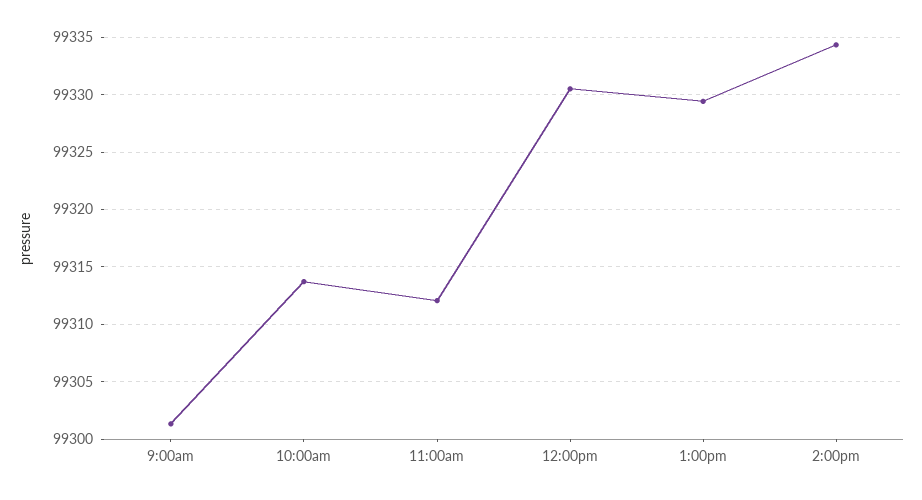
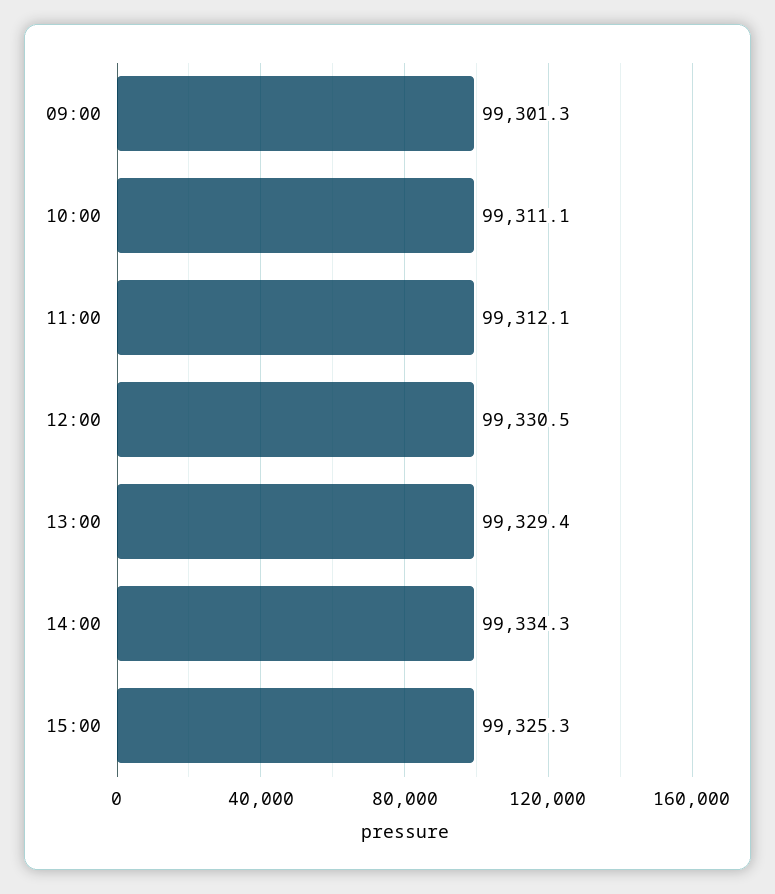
10:00am: 99314 -> 99311.1
15:00: none -> 99325.3

